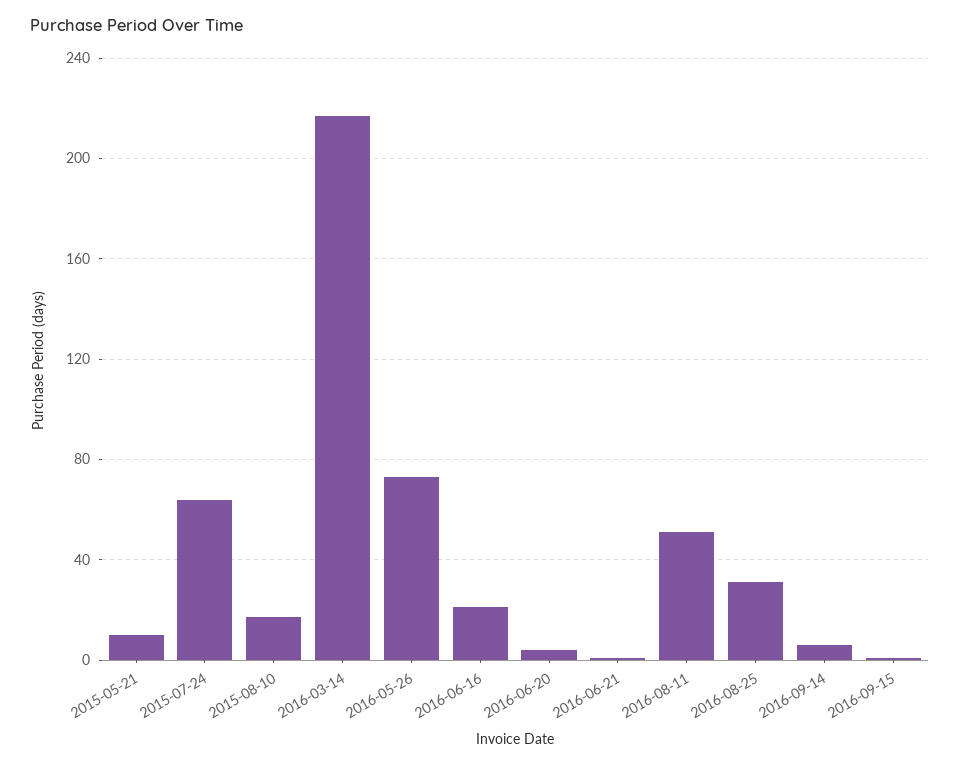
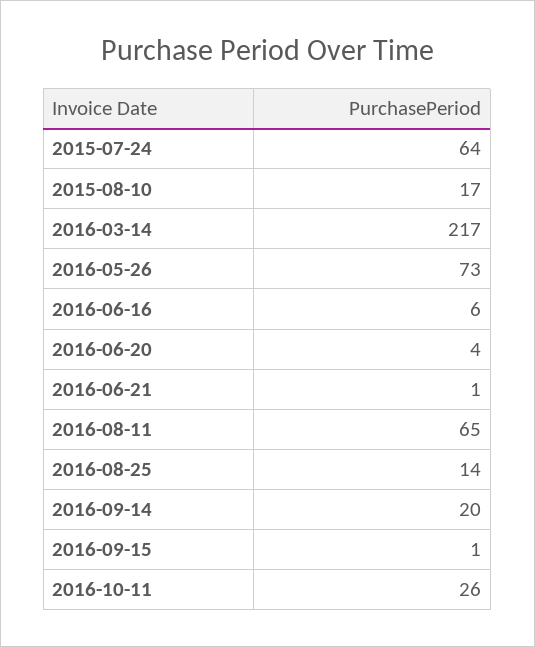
2015-05-21: 10 -> none
2016-06-16: 20 -> 6
2016-08-11: 50 -> 65
2016-08-25: 30 -> 14
2016-09-14: 5 -> 20
2016-10-11: none -> 26

